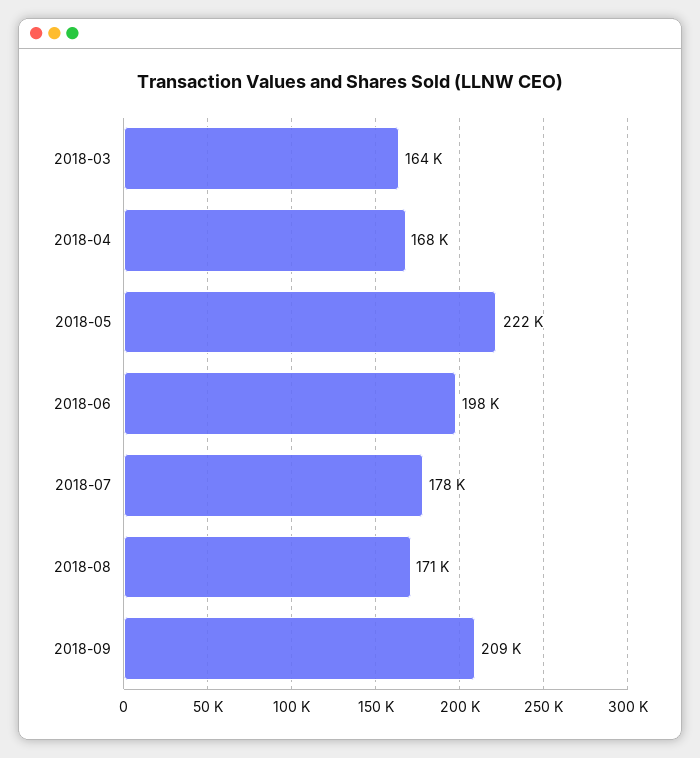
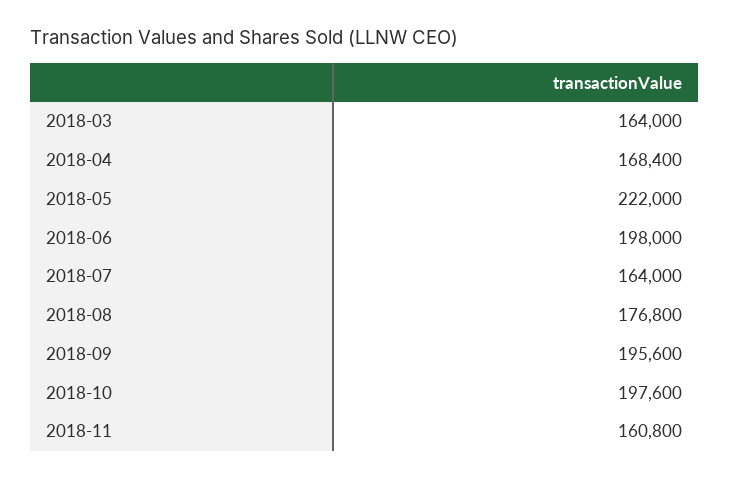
2018-07: 178000 -> 164000
2018-08: 171000 -> 176800
2018-09: 209000 -> 195600
2018-10: none -> 197600
2018-11: none -> 160800

